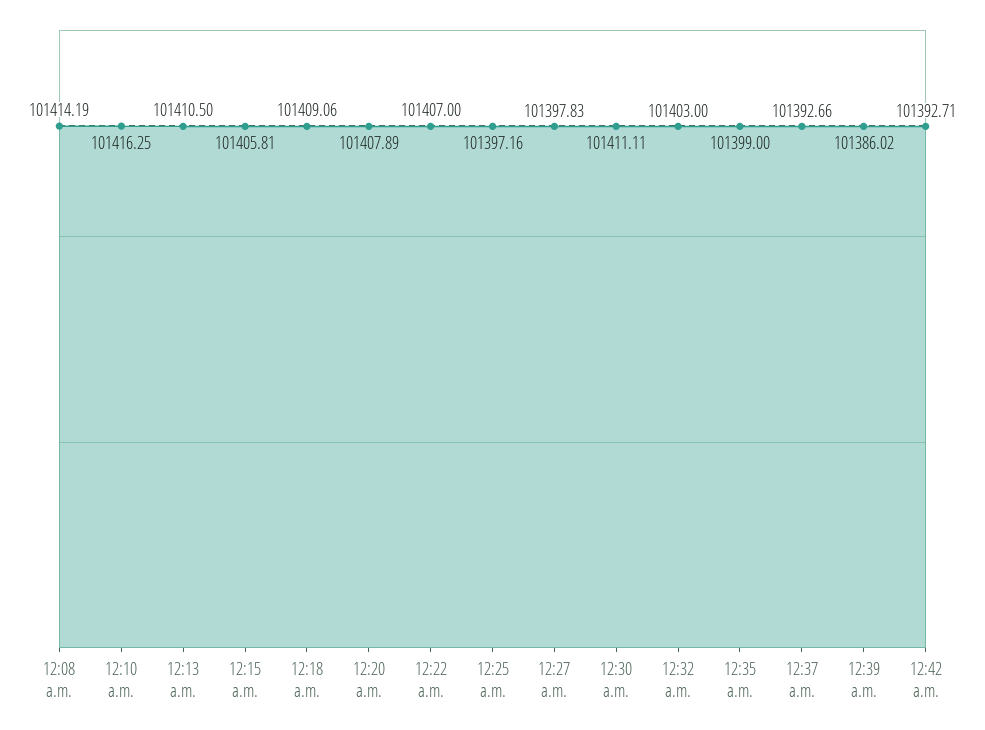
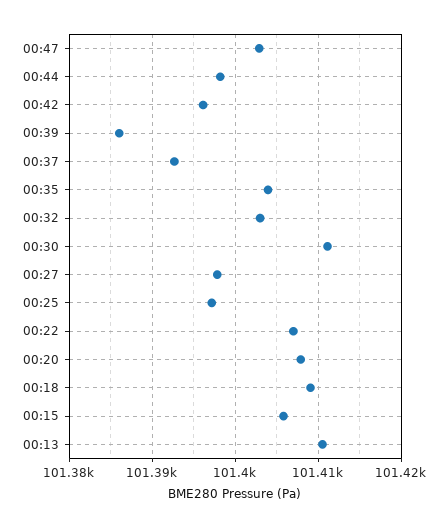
12:08 a.m.: 101414.19 -> none
12:10 a.m.: 101416.25 -> none
12:35 a.m.: 101399 -> 101404
12:42 a.m.: 101392.71 -> 101396
00:47: none -> 101403
00:44: none -> 101398

